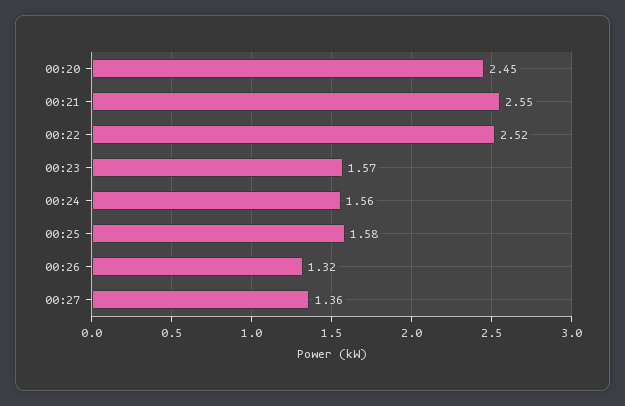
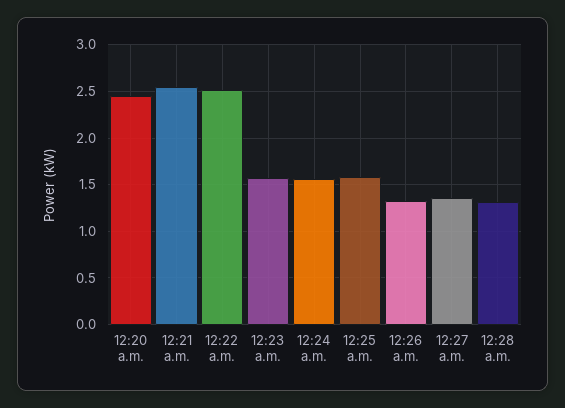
12:28 a.m.: none -> 1.3

